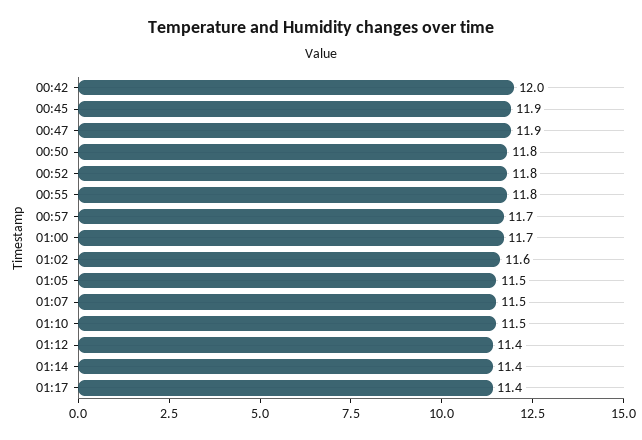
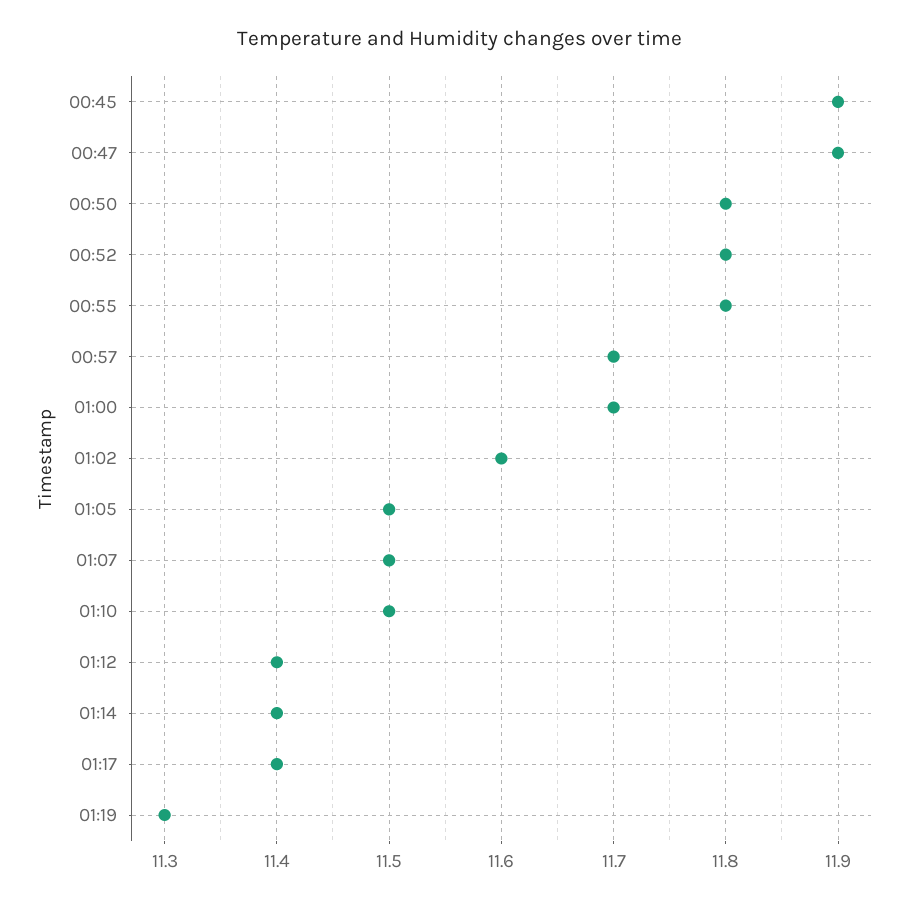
00:42: 12 -> none
01:19: none -> 11.3

